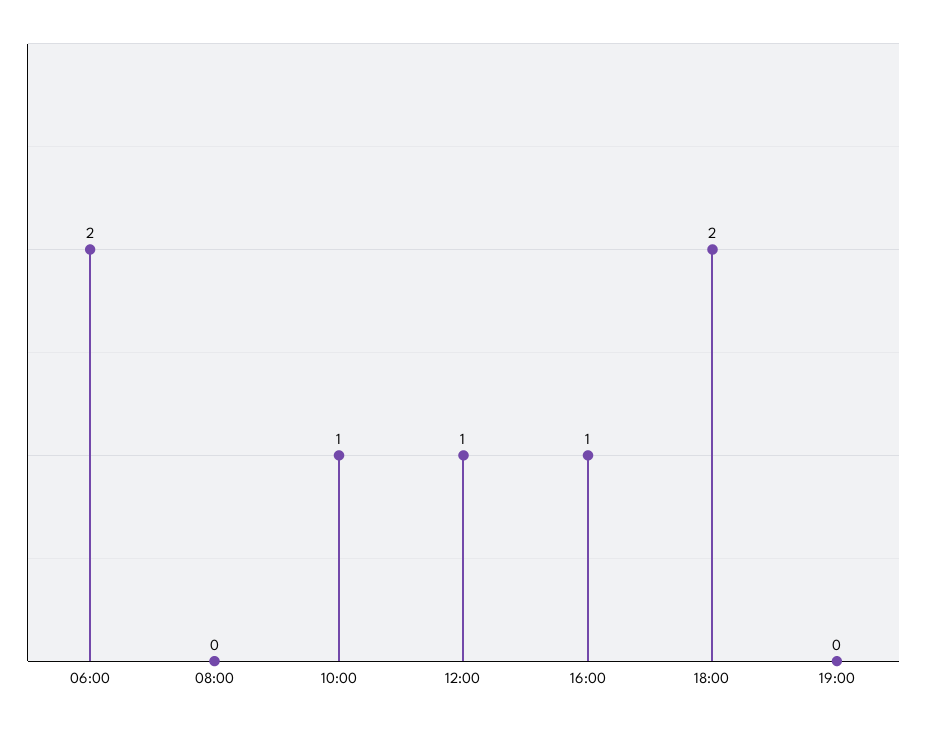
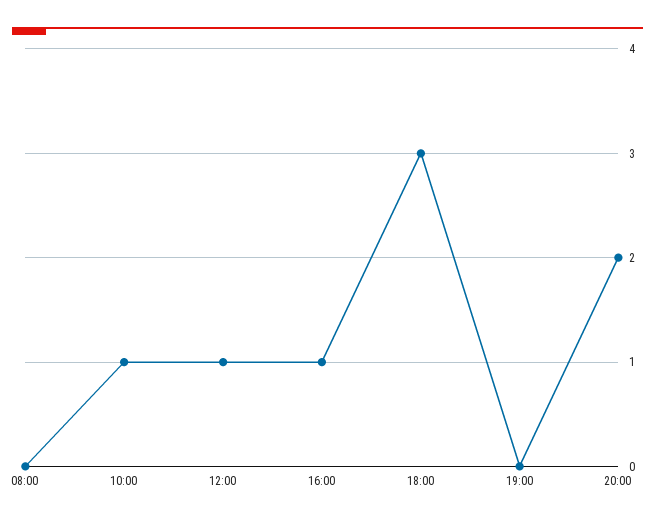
06:00: 2 -> none
18:00: 2 -> 3
20:00: none -> 2

